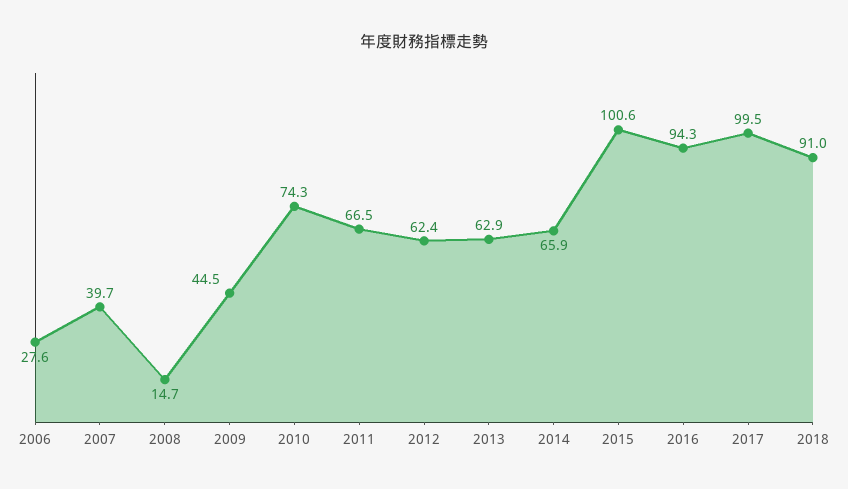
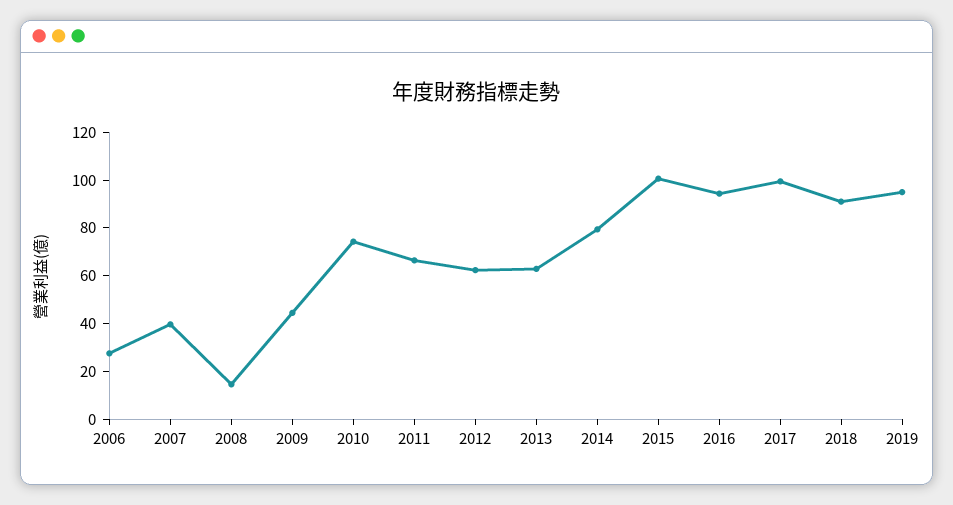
2014: 65.9 -> 80
2019: none -> 95

